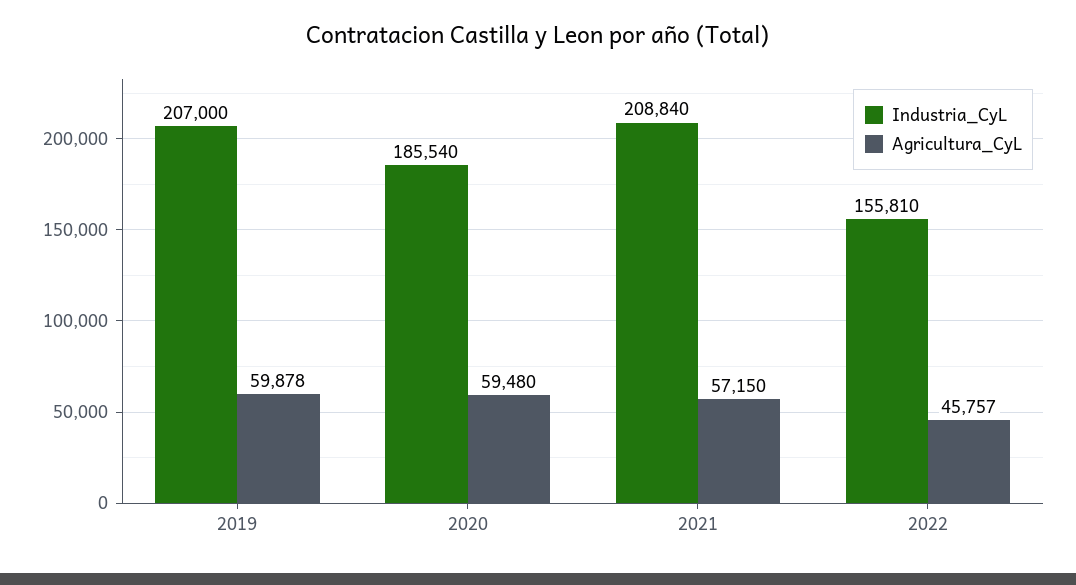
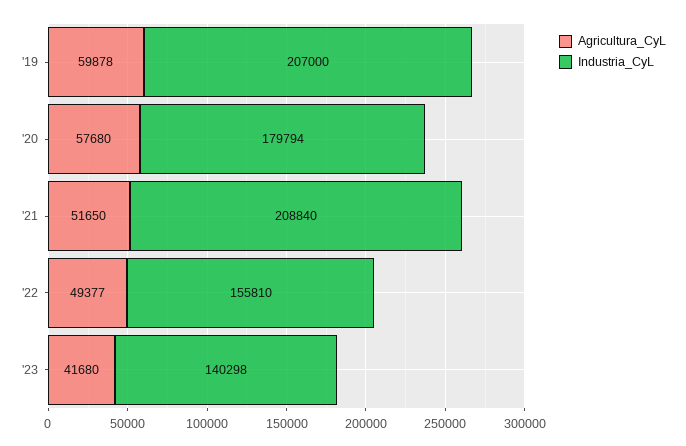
Industria_CyL, 2020: 185540 -> 179794
Agricultura_CyL, 2020: 59480 -> 57680
Agricultura_CyL, 2021: 57150 -> 51650
Agricultura_CyL, 2022: 45757 -> 49377
Agricultura_CyL, '23: none -> 41680
Industria_CyL, '23: none -> 140298

